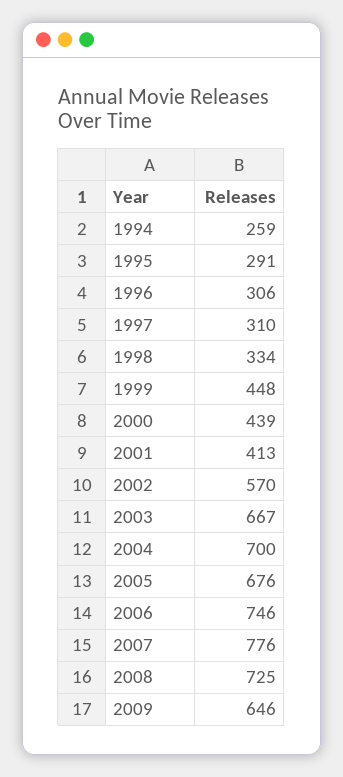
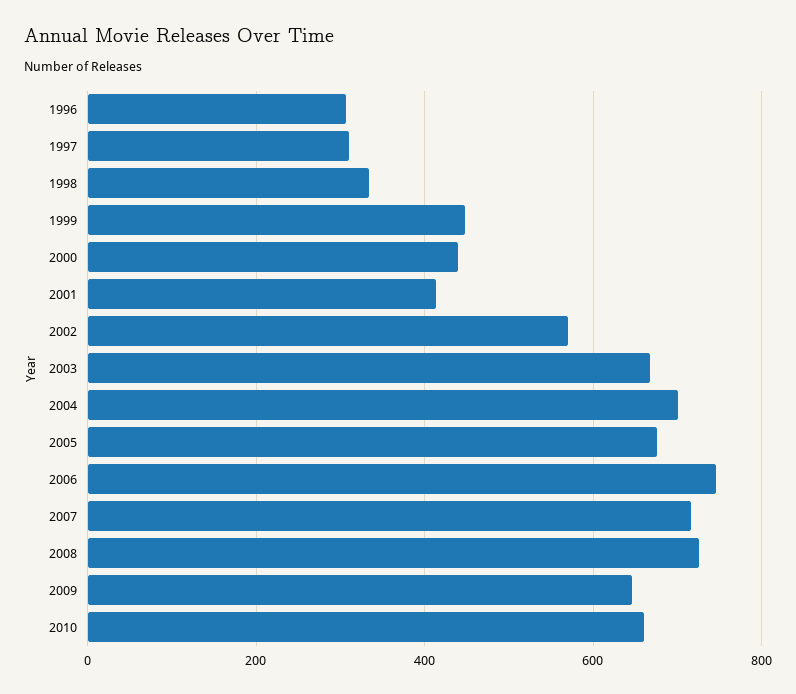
1994: 259 -> none
1995: 291 -> none
2007: 776 -> 720
2010: none -> 660

